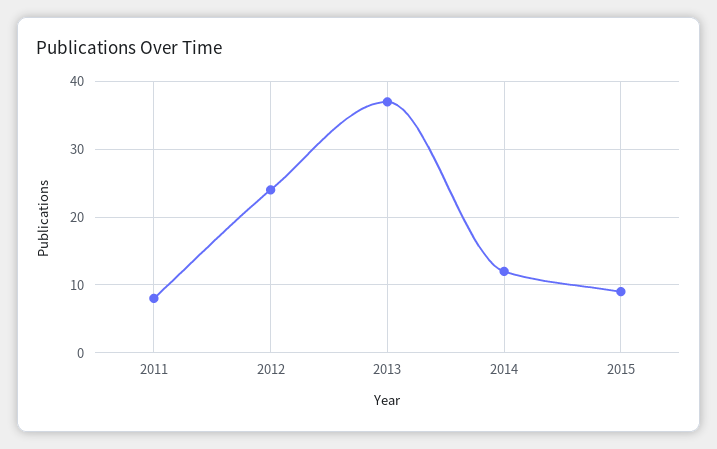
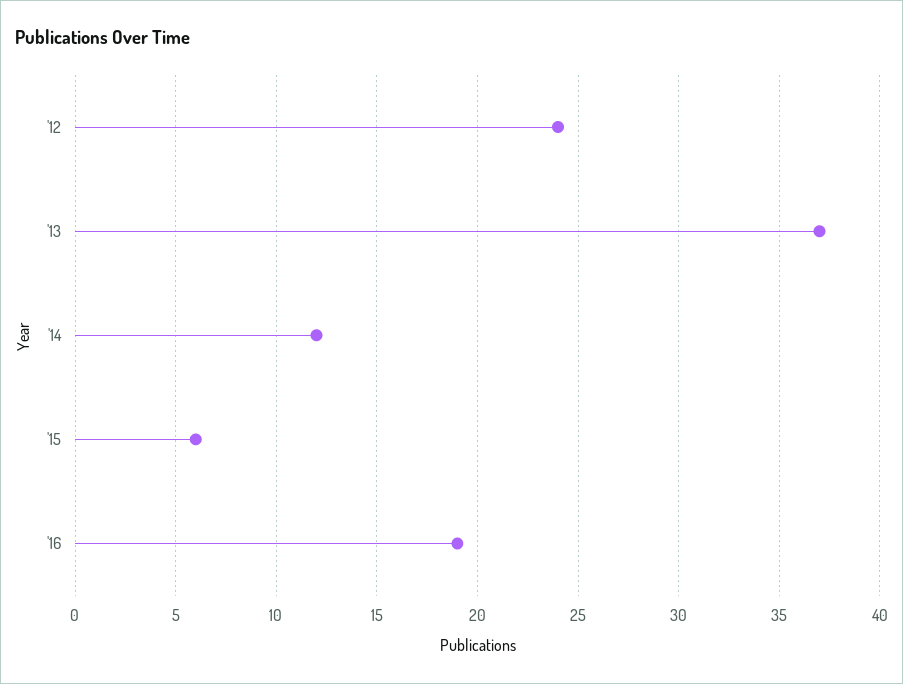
2011: 8 -> none
2015: 9 -> 6
'16: none -> 19

